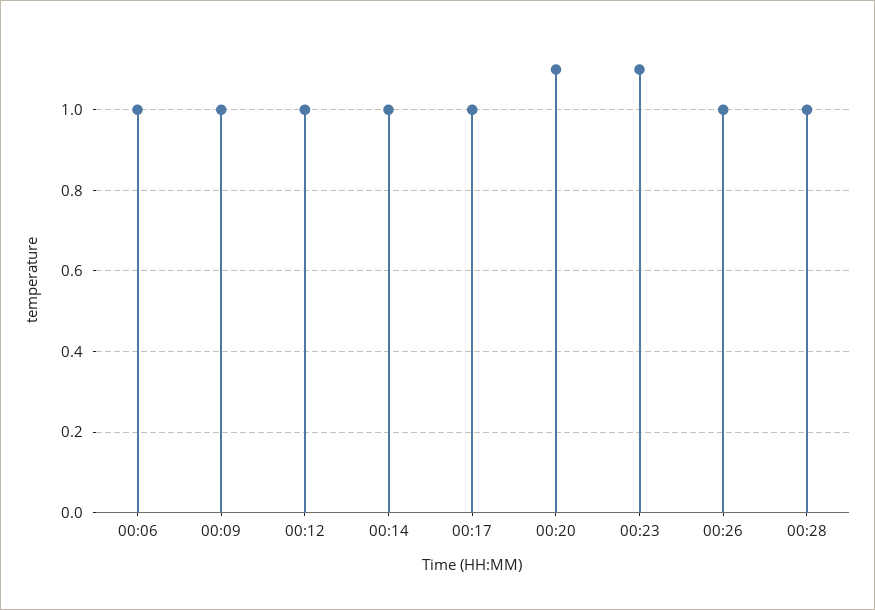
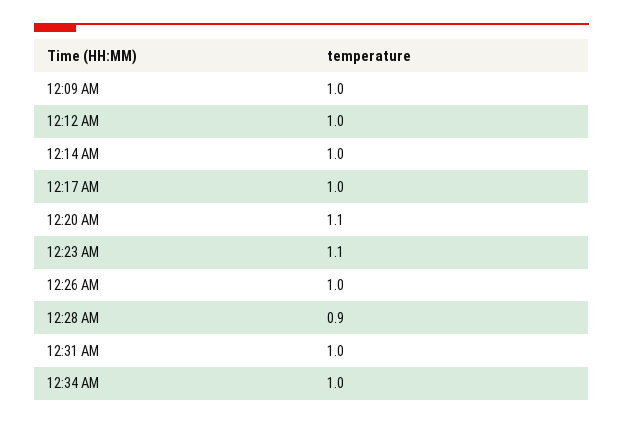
00:06: 1 -> none
00:28: 1 -> 0.9
12:31 AM: none -> 1
12:34 AM: none -> 1

